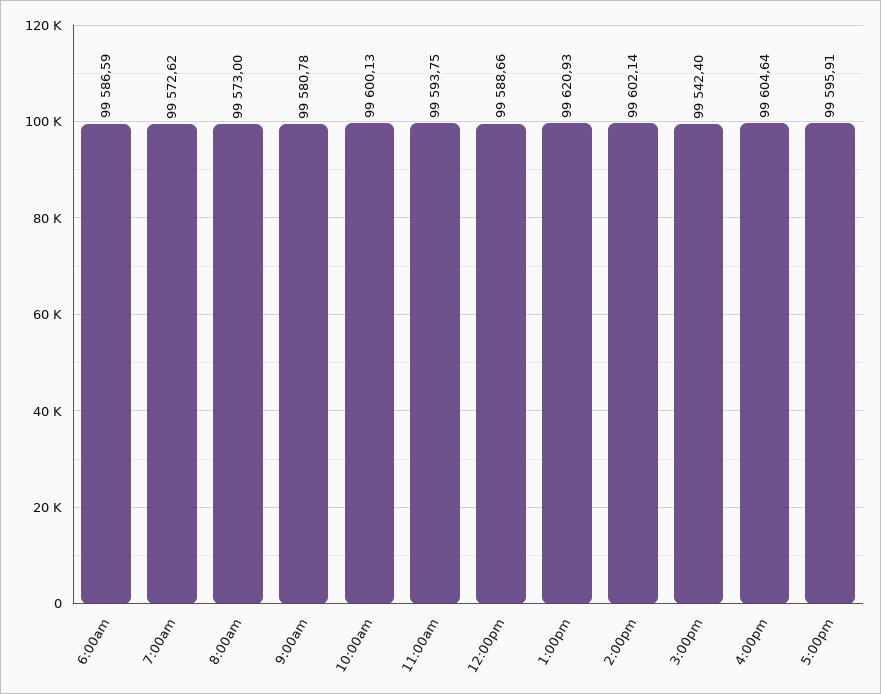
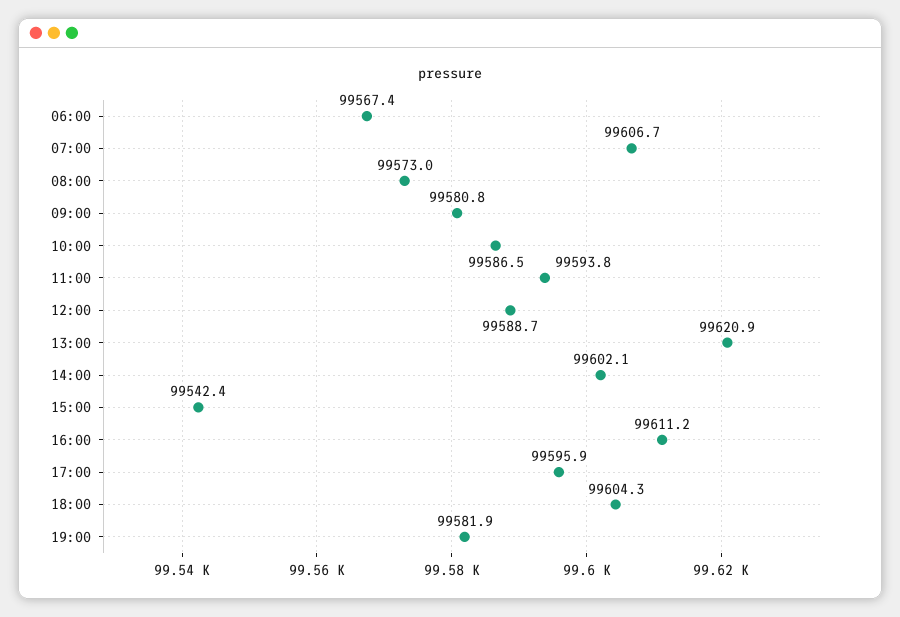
6:00am: 99586.59 -> 99567.4
7:00am: 99572.62 -> 99606.7
10:00am: 99600.13 -> 99586.5
4:00pm: 99604.64 -> 99611.2
18:00: none -> 99604.3
19:00: none -> 99581.9

